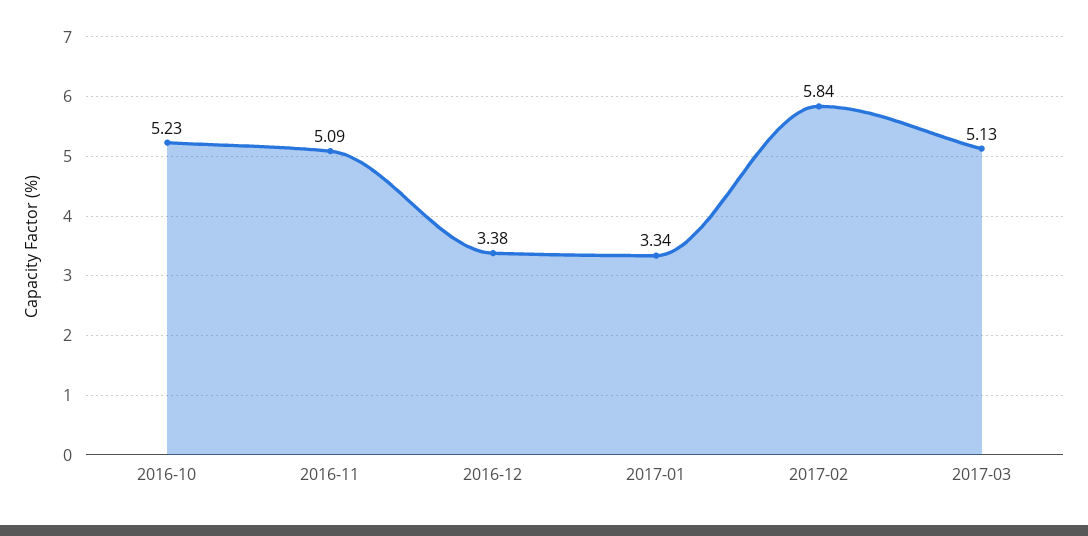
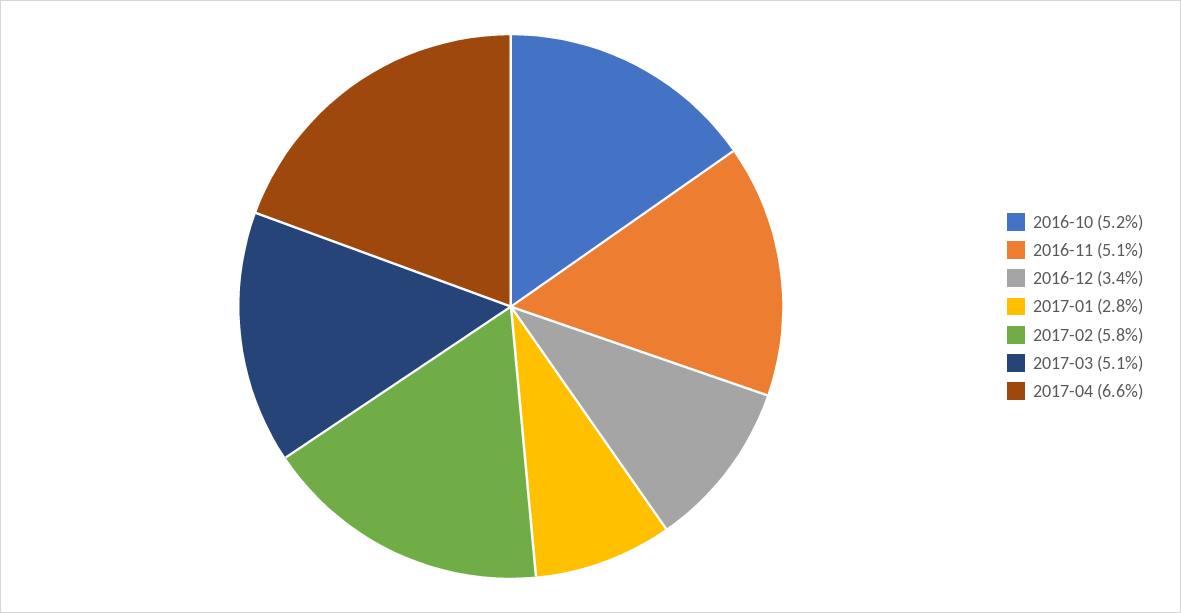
2017-01: 3.34 -> 2.8
2017-04: none -> 6.6

